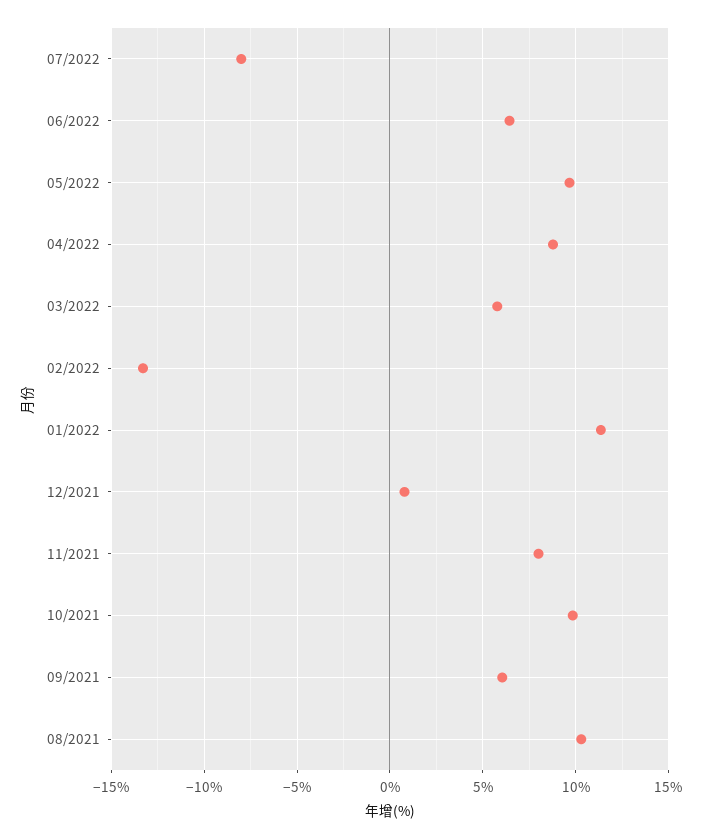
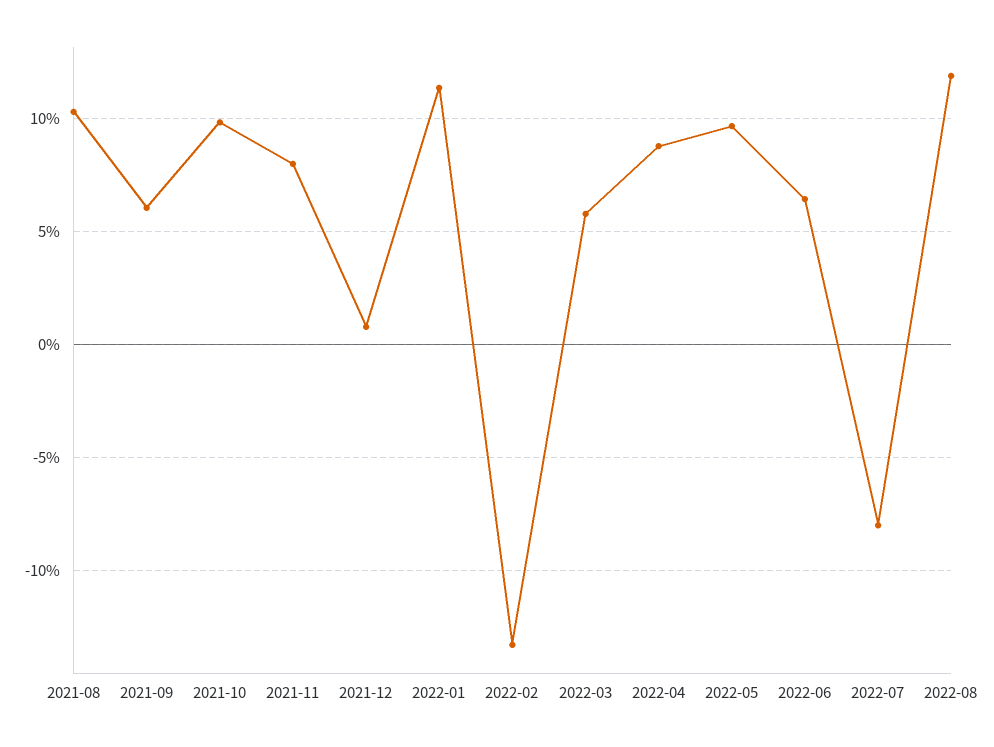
2022-08: none -> 12

